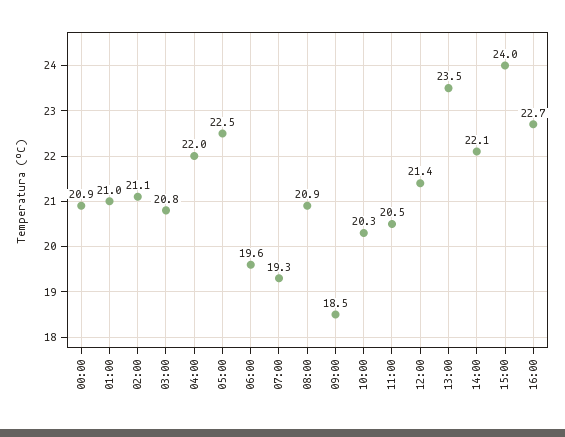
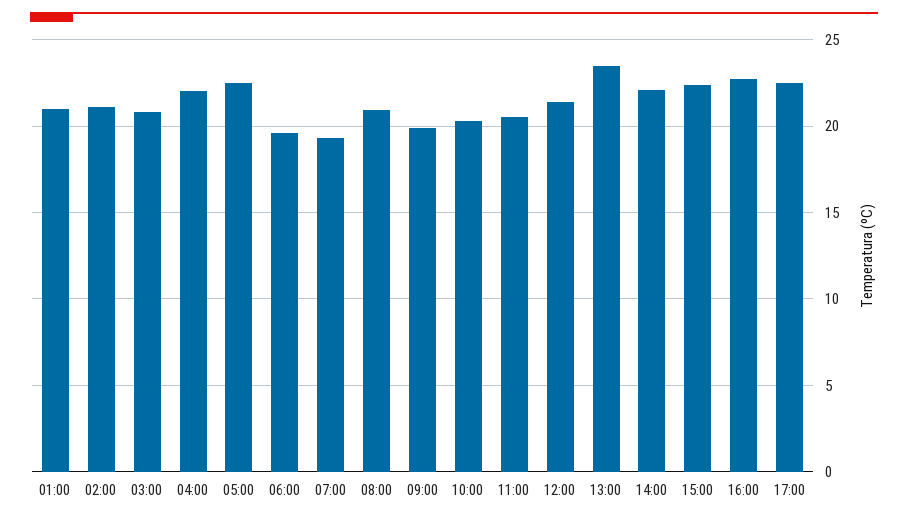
00:00: 20.9 -> none
09:00: 18.5 -> 20
15:00: 24 -> 22.5
17:00: none -> 22.5

